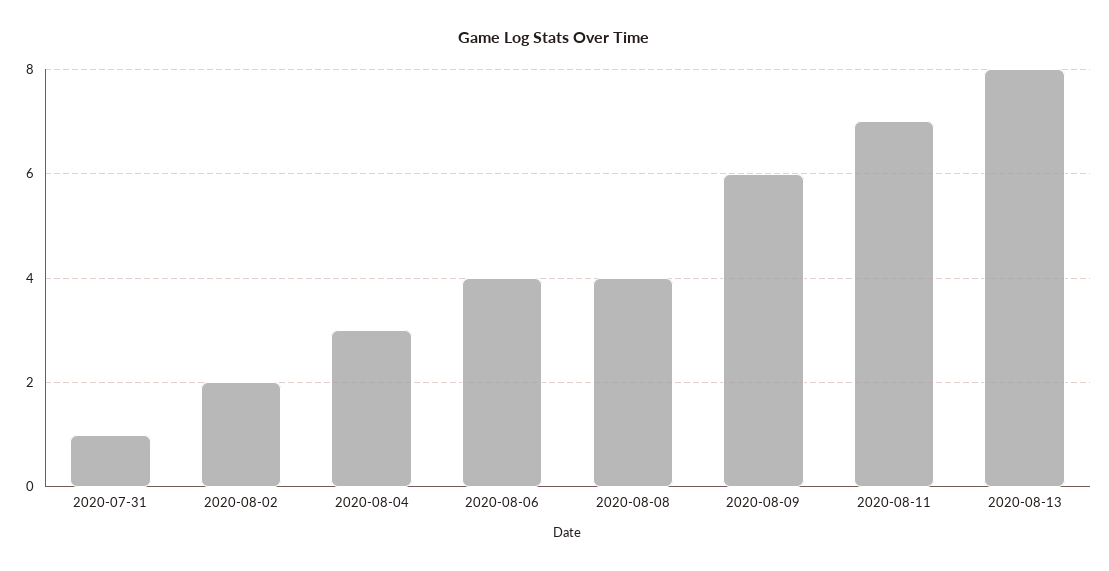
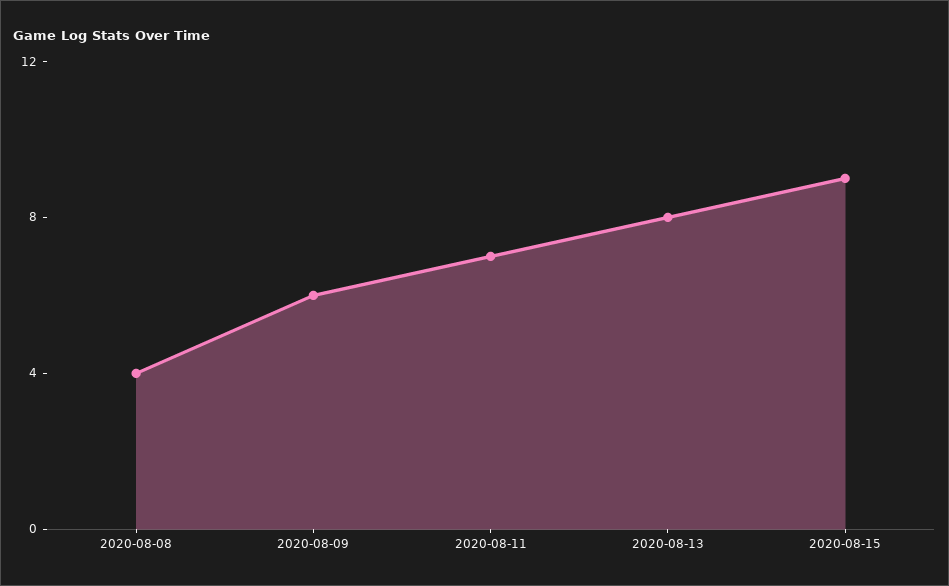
2020-07-31: 1 -> none
2020-08-02: 2 -> none
2020-08-04: 3 -> none
2020-08-06: 4 -> none
2020-08-15: none -> 9

